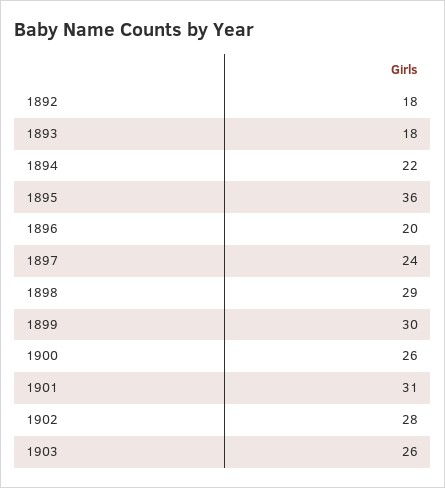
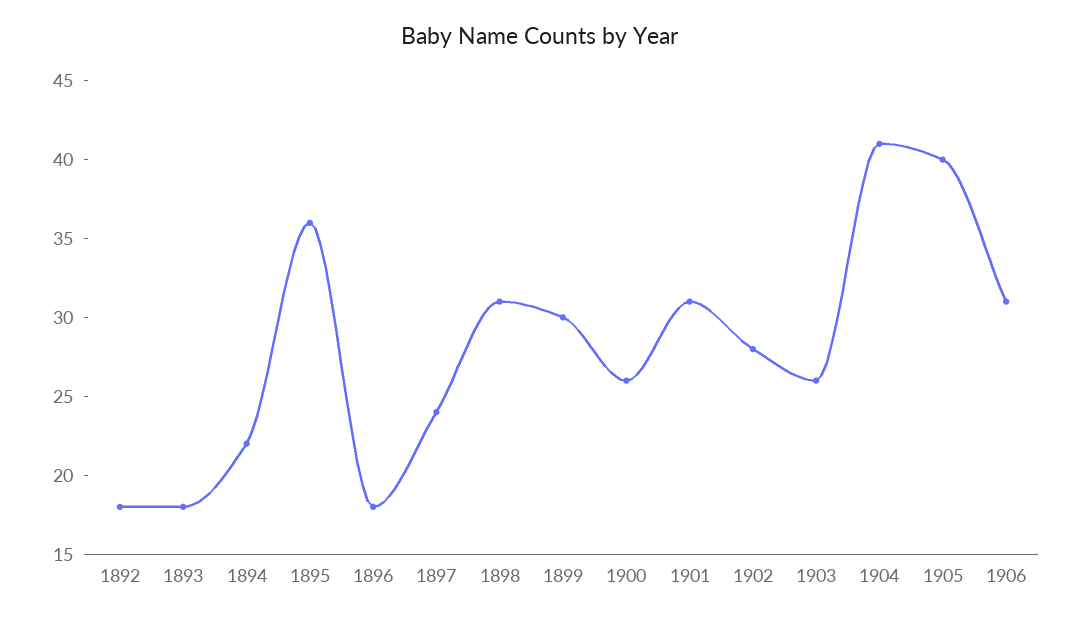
1896: 20 -> 18
1898: 29 -> 31
1904: none -> 41
1905: none -> 40
1906: none -> 31

